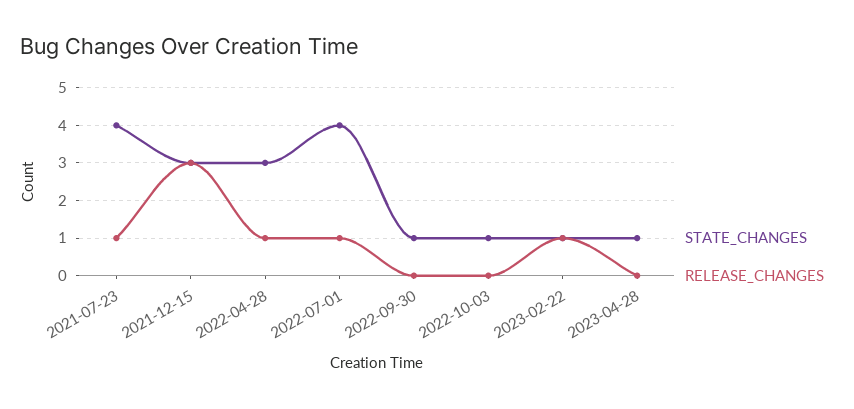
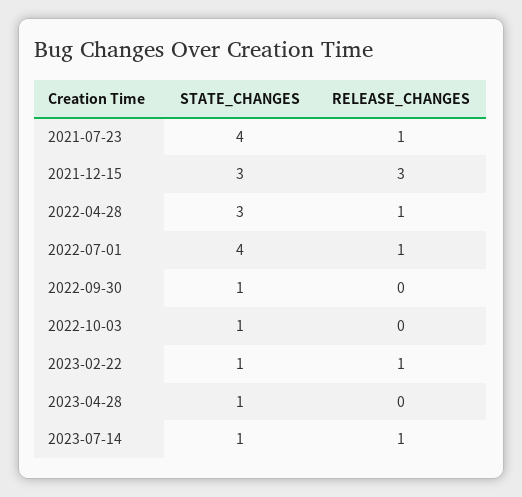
STATE_CHANGES, 2023-07-14: none -> 1
RELEASE_CHANGES, 2023-07-14: none -> 1

